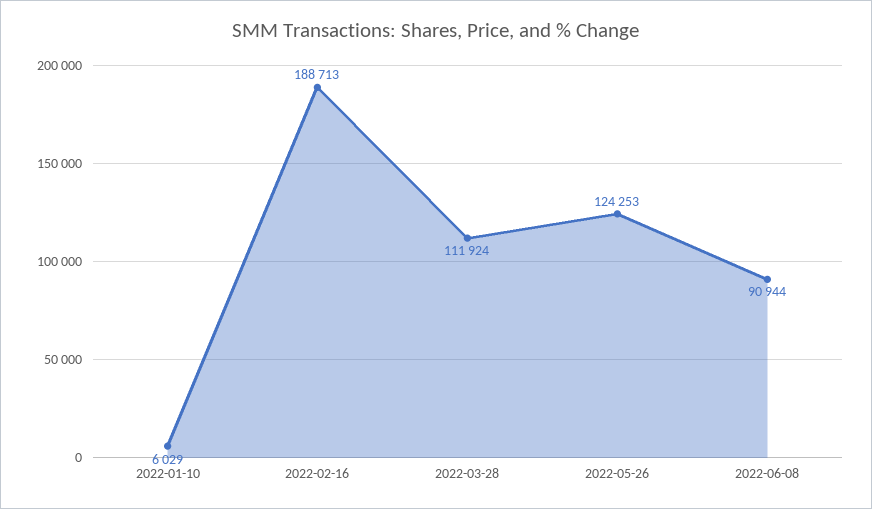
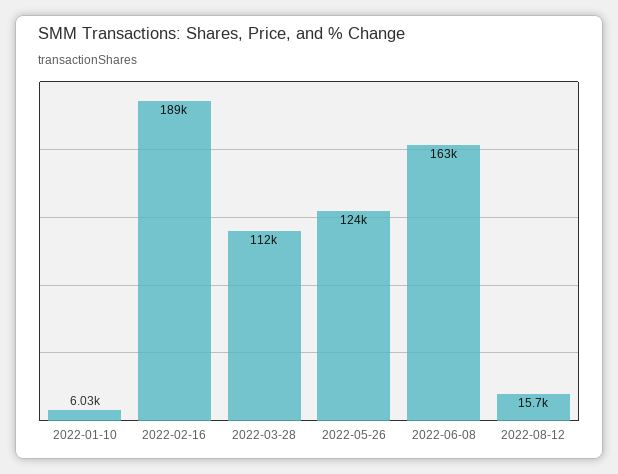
2022-06-08: 90944 -> 163000
2022-08-12: none -> 15700

